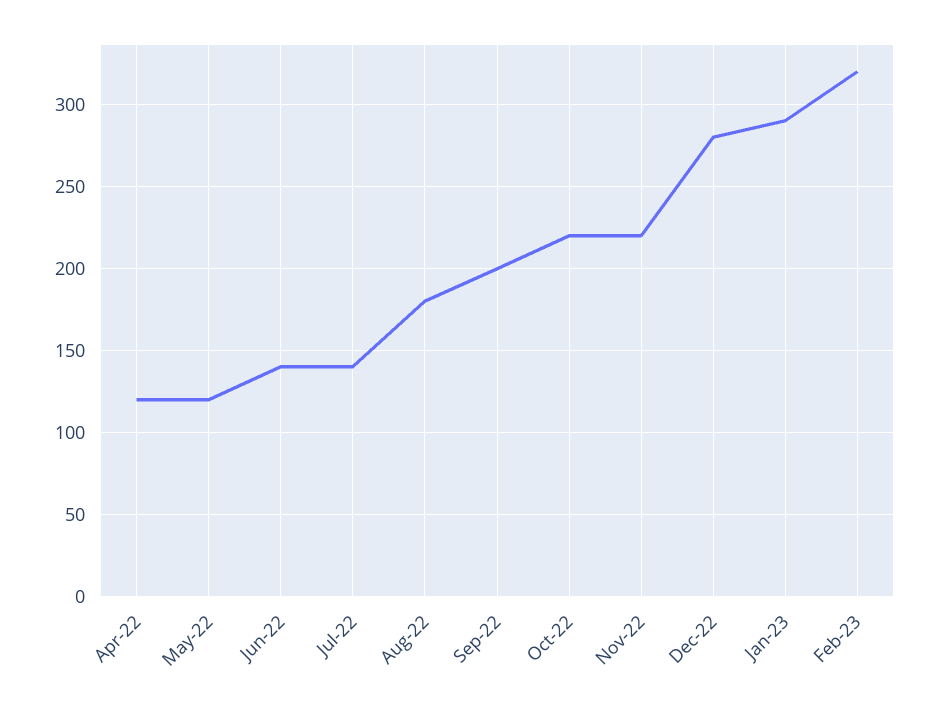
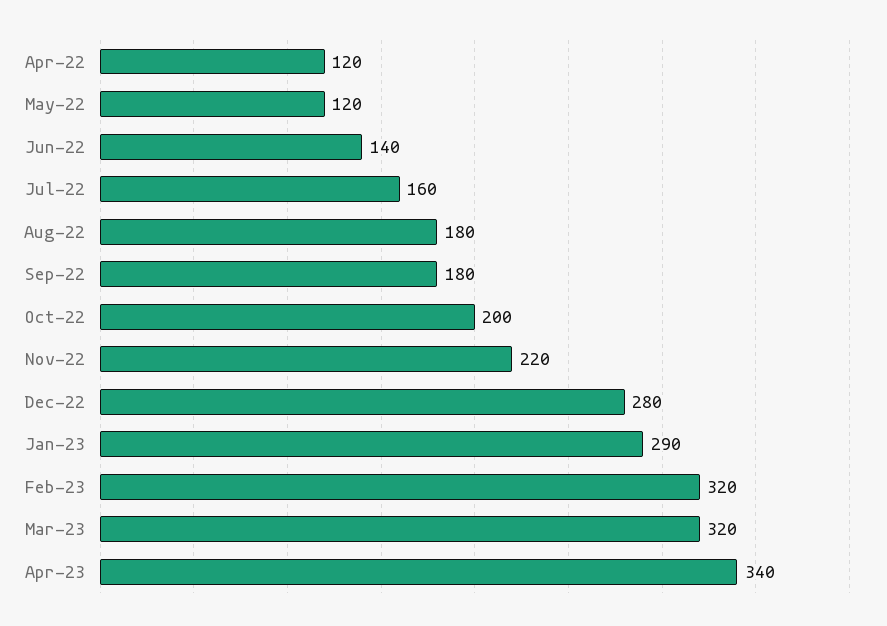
Jul-22: 140 -> 160
Sep-22: 200 -> 180
Oct-22: 220 -> 200
Mar-23: none -> 320
Apr-23: none -> 340

